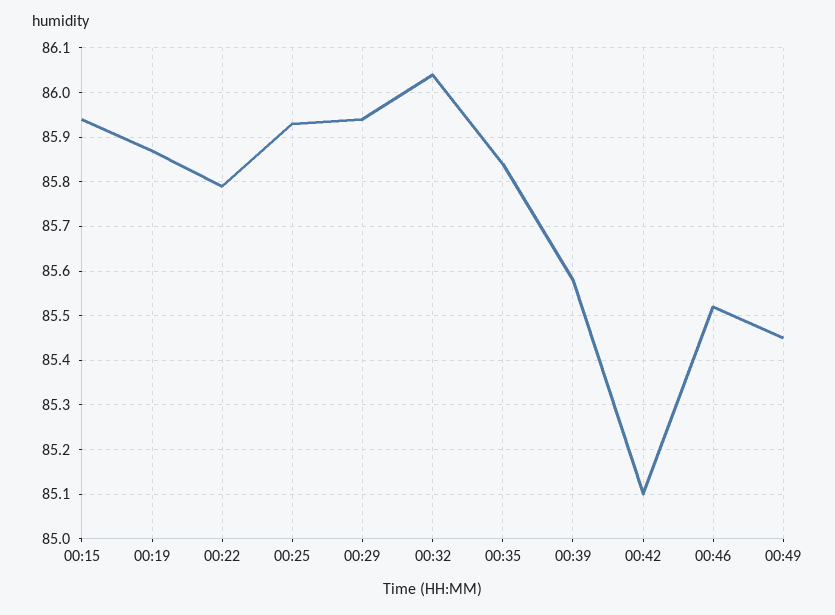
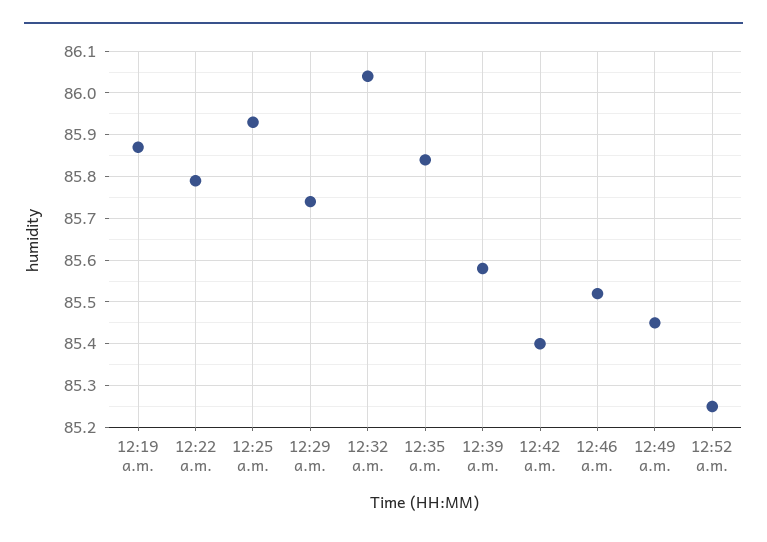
00:15: 85.95 -> none
00:29: 85.95 -> 85.75
00:42: 85.1 -> 85.4
12:52 a.m.: none -> 85.25

